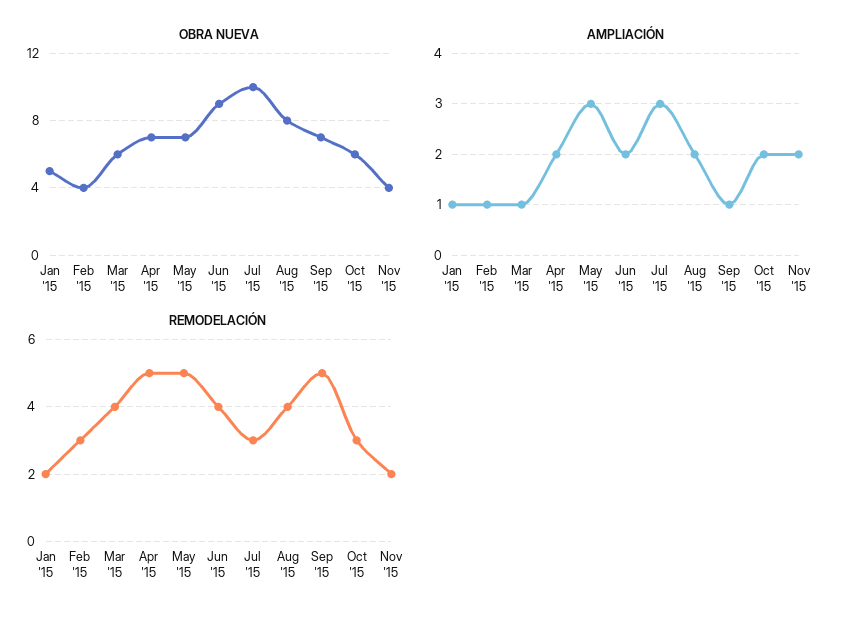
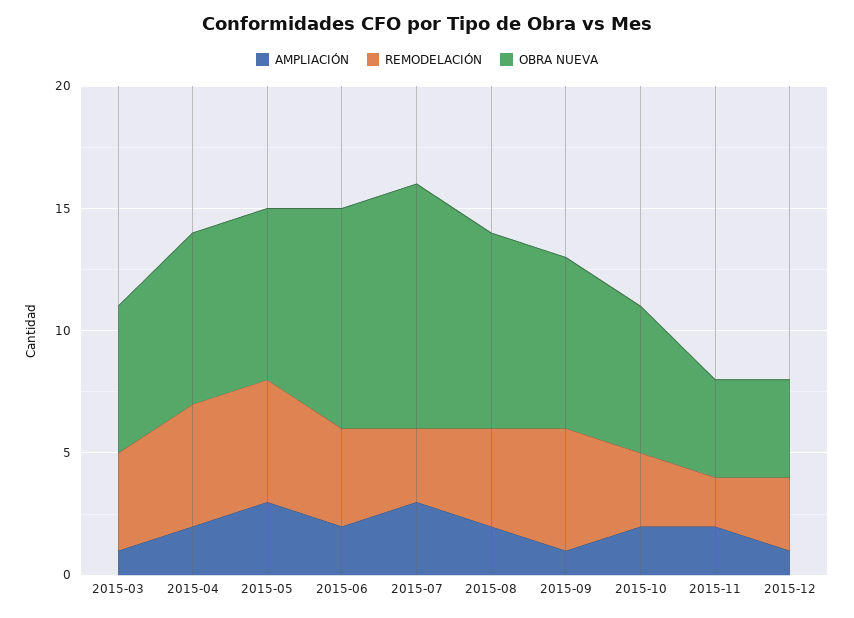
OBRA NUEVA, Jan '15: 5 -> none
OBRA NUEVA, Feb '15: 4 -> none
AMPLIACIÓN, Jan '15: 1 -> none
AMPLIACIÓN, Feb '15: 1 -> none
REMODELACIÓN, Jan '15: 2 -> none
REMODELACIÓN, Feb '15: 3 -> none
AMPLIACIÓN, 2015-12: none -> 1
REMODELACIÓN, 2015-12: none -> 3
OBRA NUEVA, 2015-12: none -> 4

